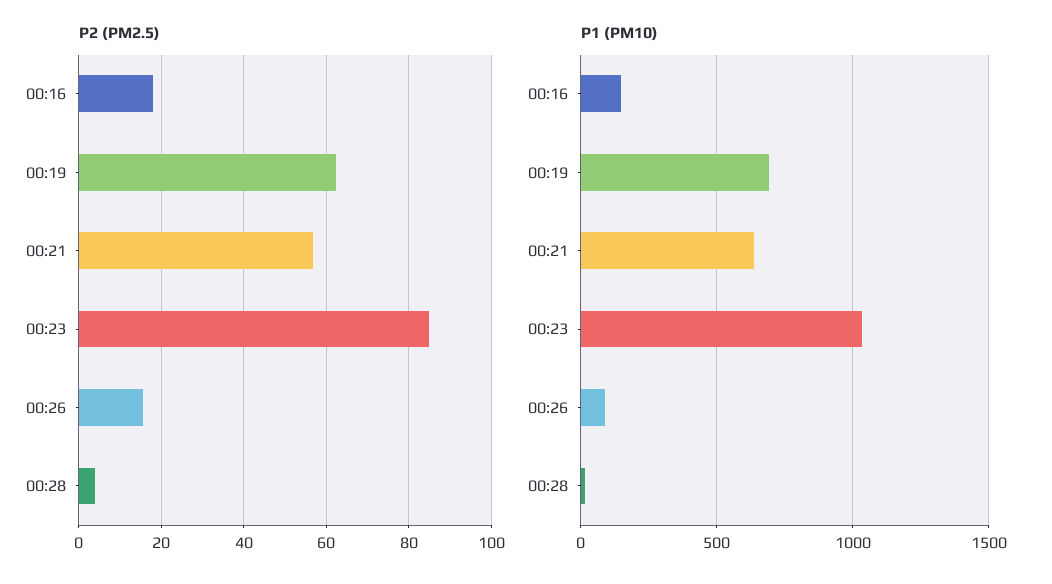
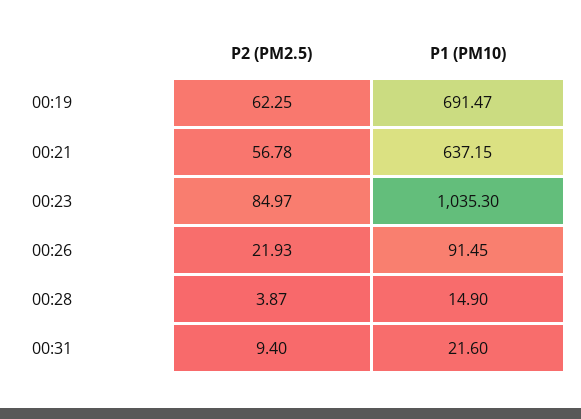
P2 (PM2.5), 00:16: 18 -> none
P2 (PM2.5), 00:26: 16 -> 21.93
P1 (PM10), 00:16: 150 -> none
P2 (PM2.5), 00:31: none -> 9.4
P1 (PM10), 00:31: none -> 21.6

